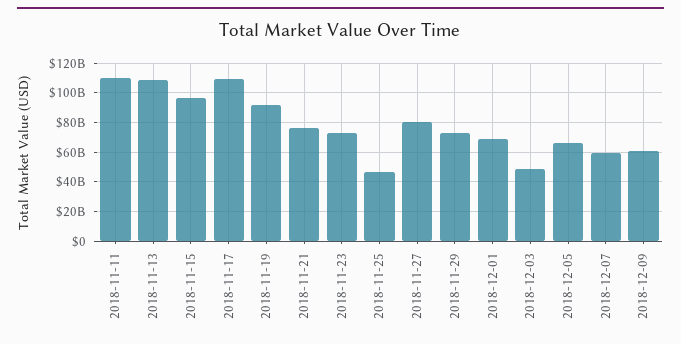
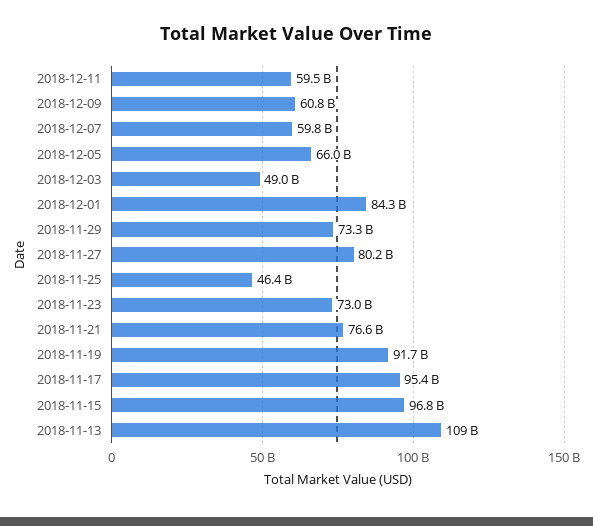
2018-11-11: 110000000000 -> none
2018-11-17: 110000000000 -> 95400000000
2018-12-01: 70000000000 -> 84300000000
2018-12-11: none -> 59500000000

